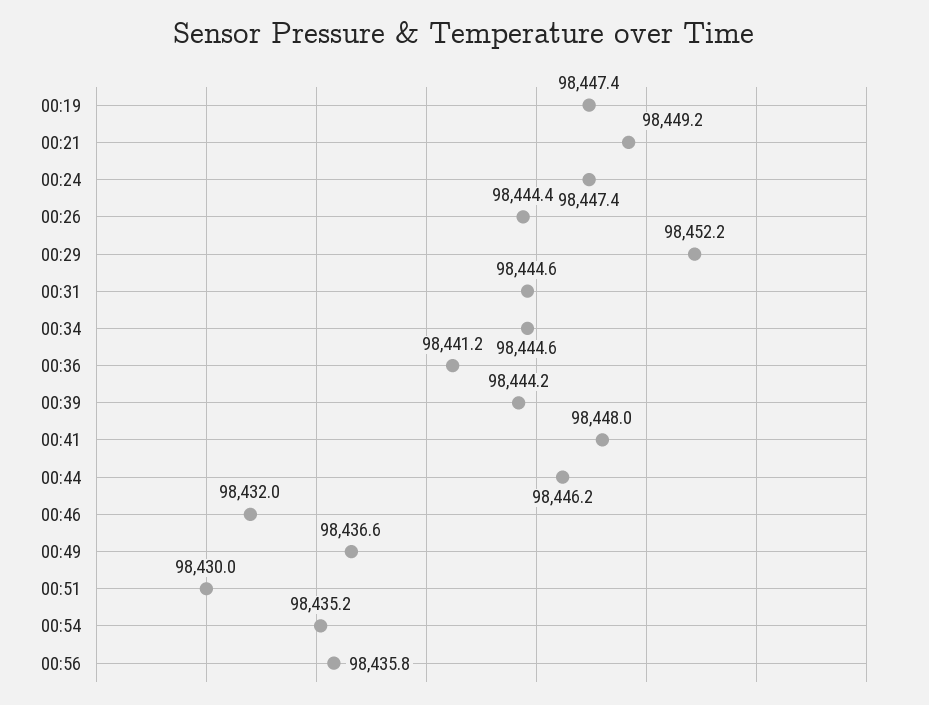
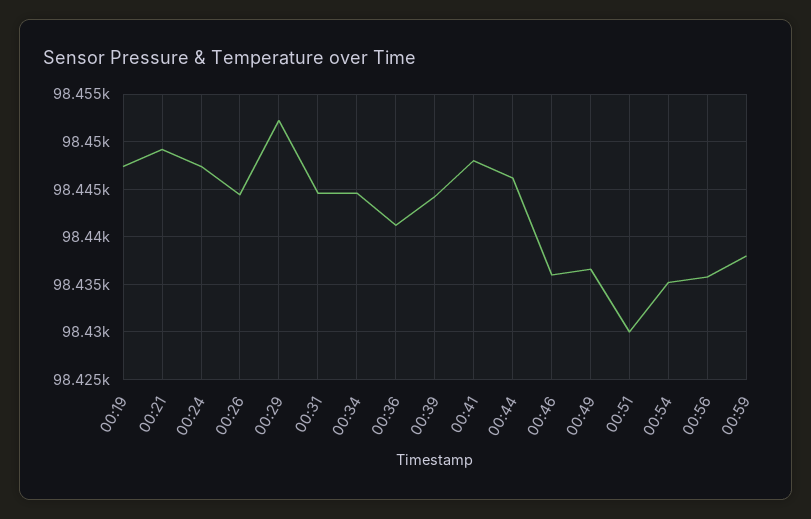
00:46: 98432 -> 98436
00:59: none -> 98438

